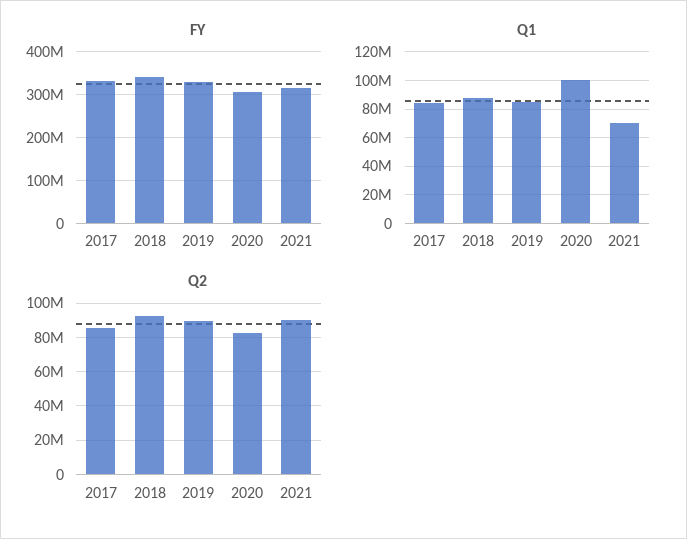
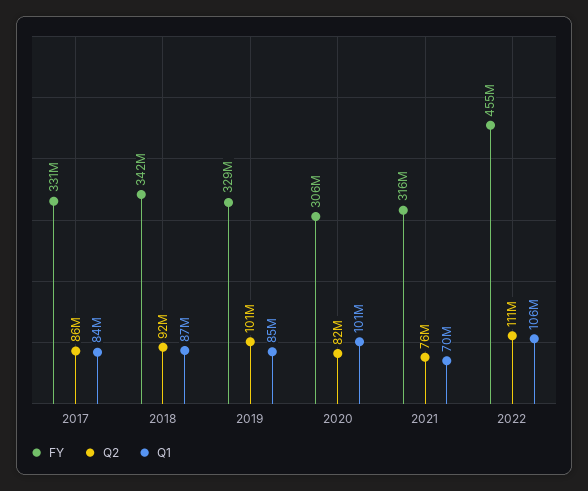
Q2, 2019: 90000000 -> 101000000
Q2, 2021: 90000000 -> 76000000
FY, 2022: none -> 455000000
Q2, 2022: none -> 111000000
Q1, 2022: none -> 106000000

